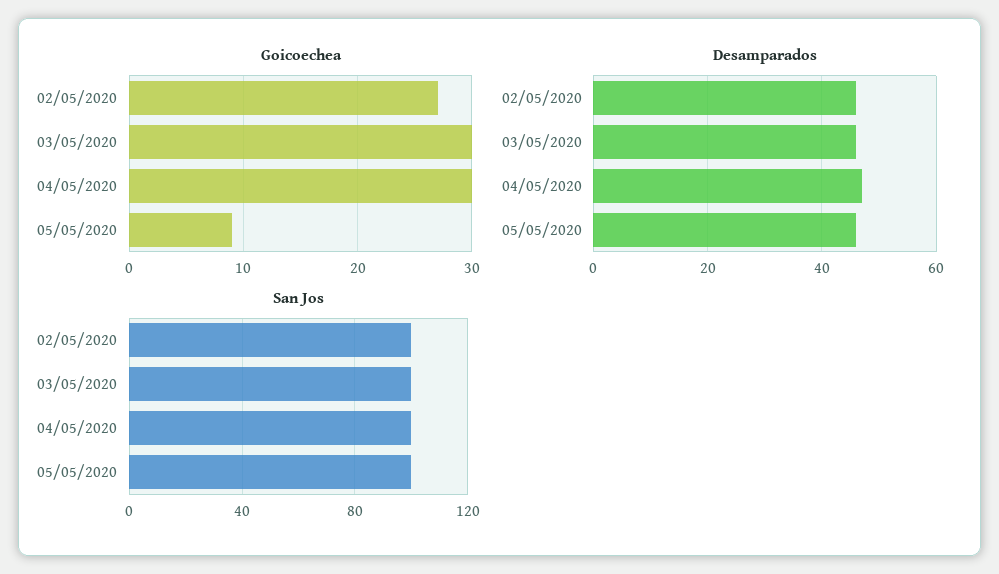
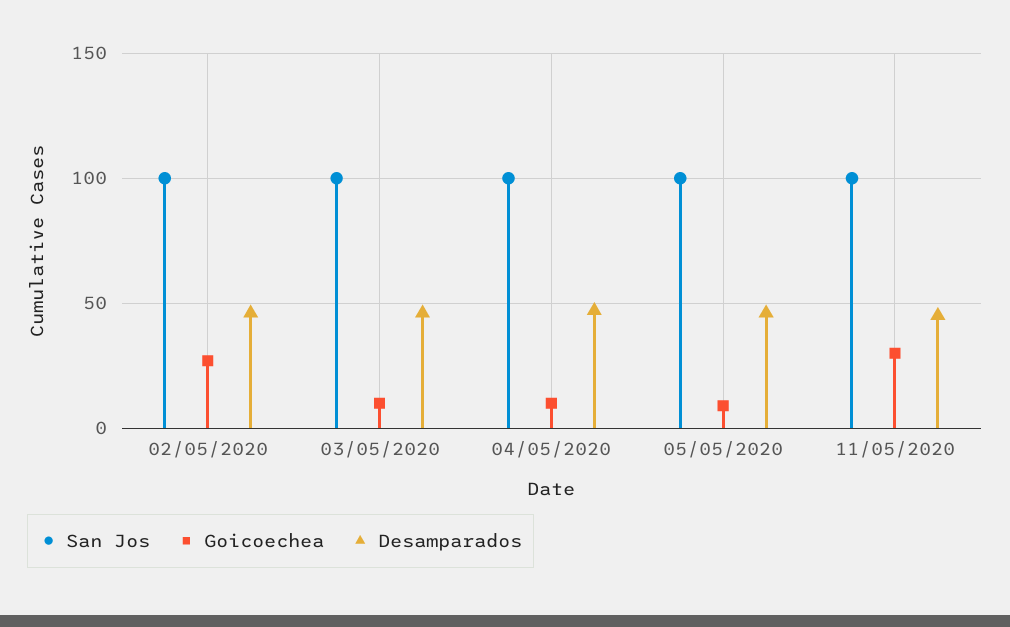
Goicoechea, 03/05/2020: 30 -> 10
Goicoechea, 04/05/2020: 30 -> 10
San Jos, 11/05/2020: none -> 100
Goicoechea, 11/05/2020: none -> 30
Desamparados, 11/05/2020: none -> 45

